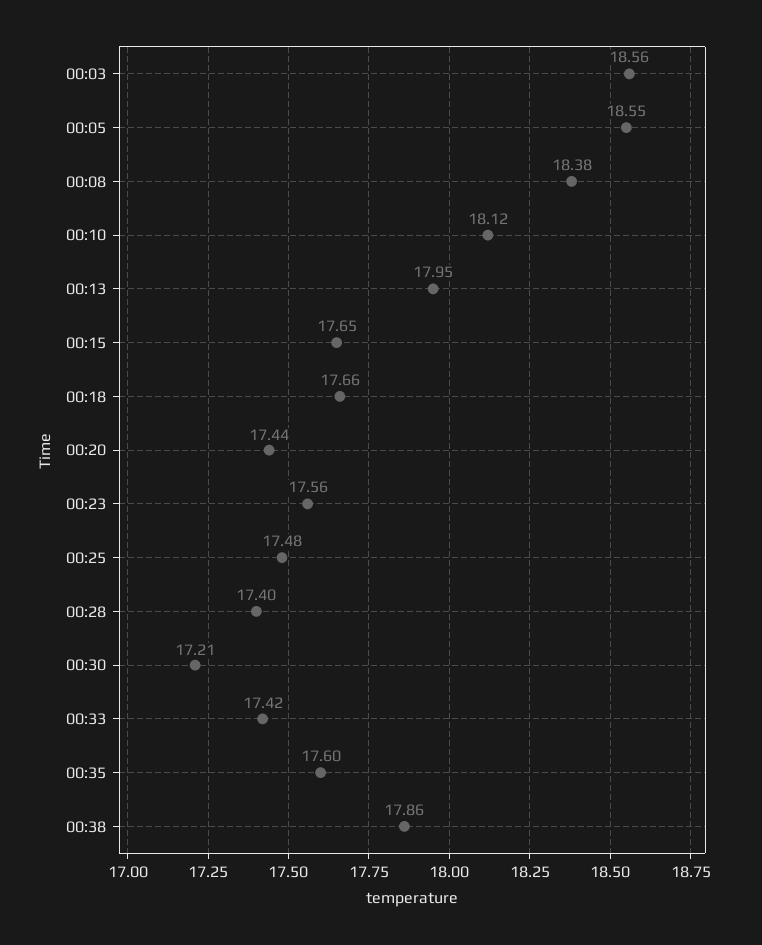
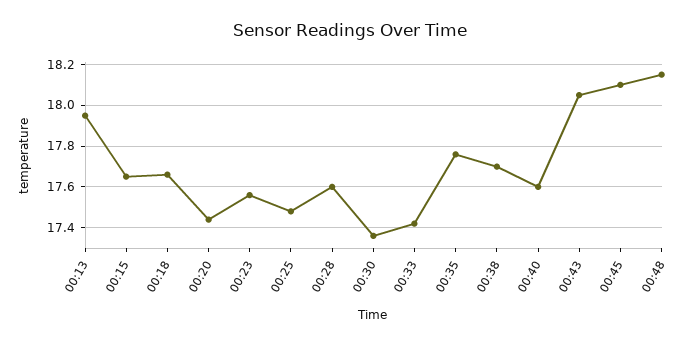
00:03: 18.56 -> none
00:05: 18.55 -> none
00:08: 18.38 -> none
00:10: 18.12 -> none
00:28: 17.4 -> 17.6
00:30: 17.21 -> 17.35
00:35: 17.6 -> 17.75
00:38: 17.86 -> 17.7
00:40: none -> 17.6
00:43: none -> 18.05
00:45: none -> 18.1
00:48: none -> 18.15

